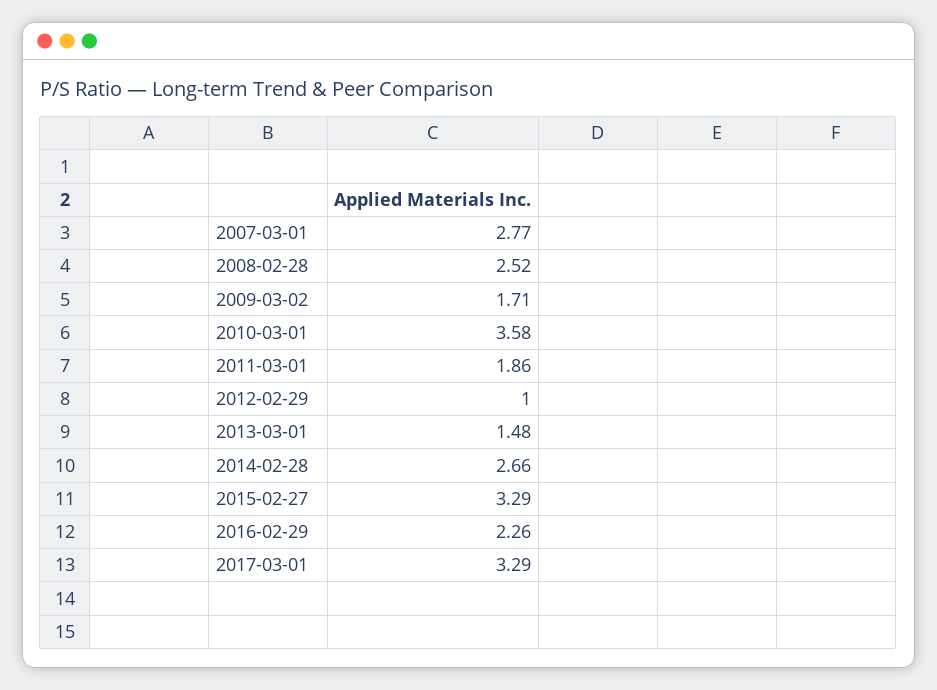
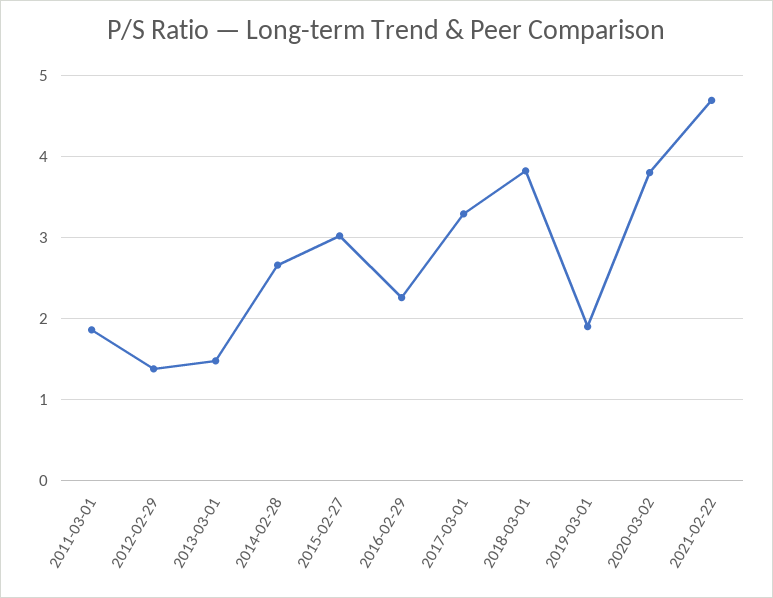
2007-03-01: 2.77 -> none
2008-02-28: 2.52 -> none
2009-03-02: 1.71 -> none
2010-03-01: 3.58 -> none
2012-02-29: 1 -> 1.4
2015-02-27: 3.29 -> 3
2018-03-01: none -> 3.8
2019-03-01: none -> 1.9
2020-03-02: none -> 3.8
2021-02-22: none -> 4.7

